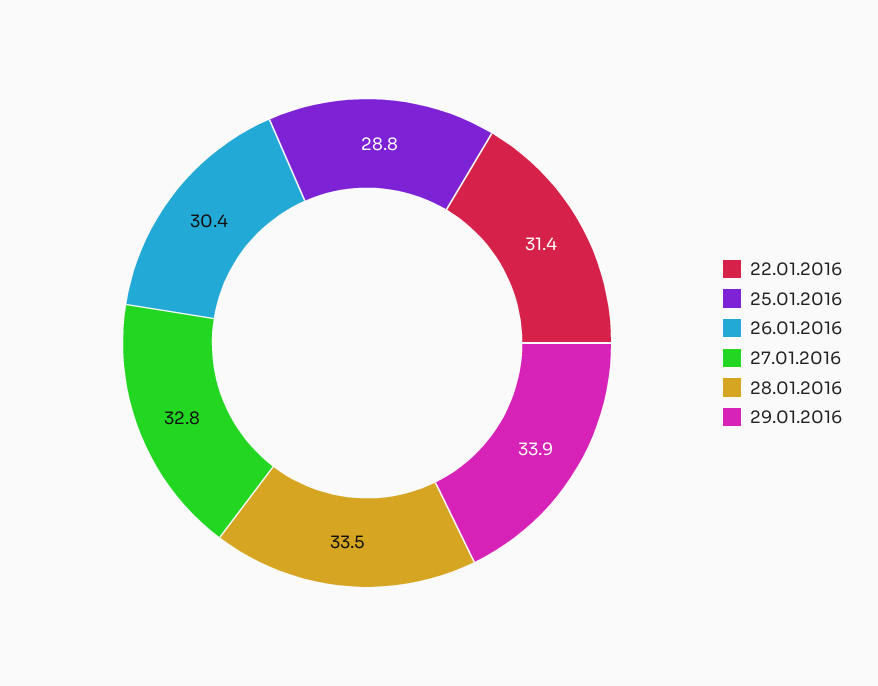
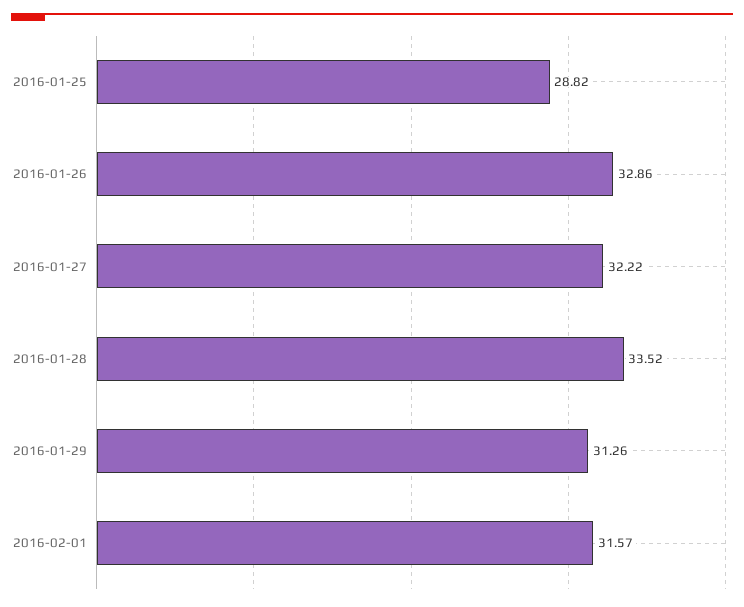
22.01.2016: 31.4 -> none
26.01.2016: 30.4 -> 32.86
27.01.2016: 32.8 -> 32.22
29.01.2016: 33.9 -> 31.26
2016-02-01: none -> 31.57

